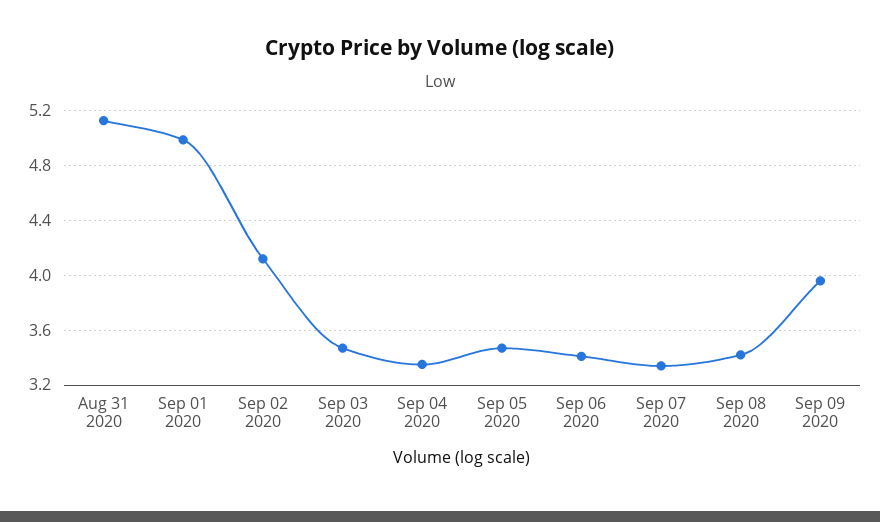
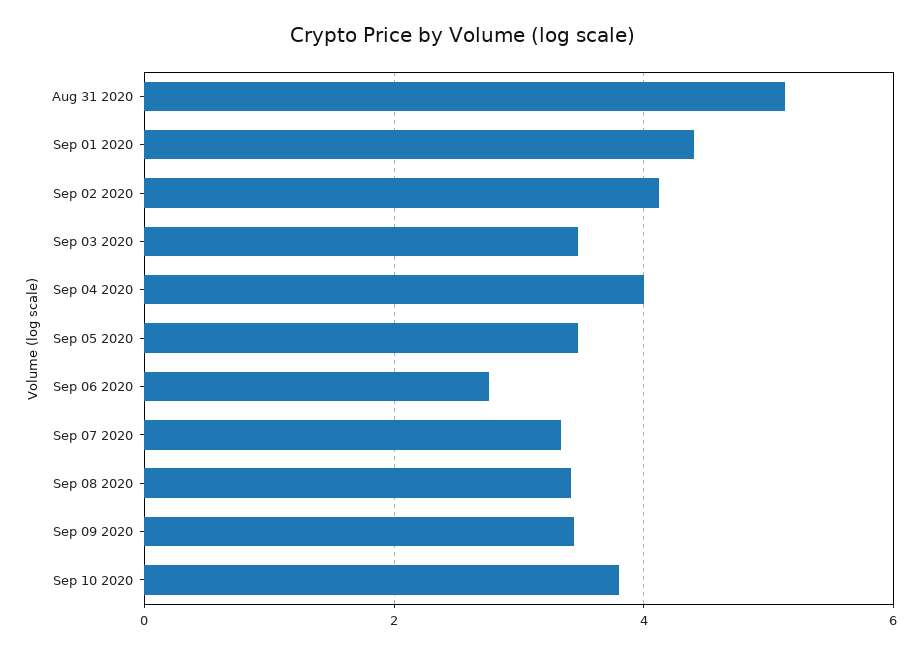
Sep 01 2020: 5 -> 4.4
Sep 04 2020: 3.35 -> 4
Sep 06 2020: 3.4 -> 2.8
Sep 09 2020: 3.95 -> 3.4
Sep 10 2020: none -> 3.8

